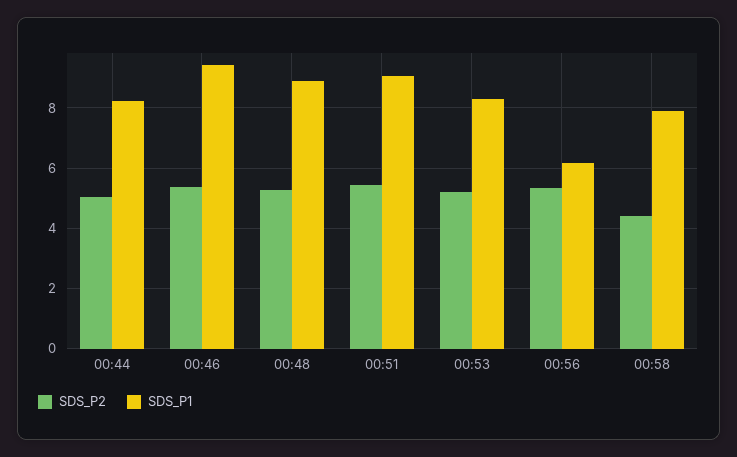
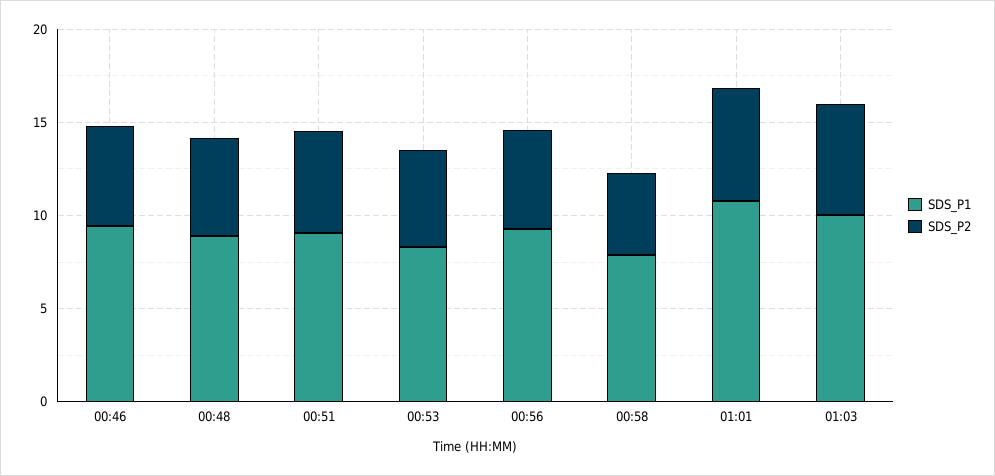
SDS_P2, 00:44: 5 -> none
SDS_P1, 00:44: 8.2 -> none
SDS_P1, 00:56: 6.2 -> 9
SDS_P1, 01:01: none -> 11
SDS_P2, 01:01: none -> 6
SDS_P1, 01:03: none -> 10
SDS_P2, 01:03: none -> 6

